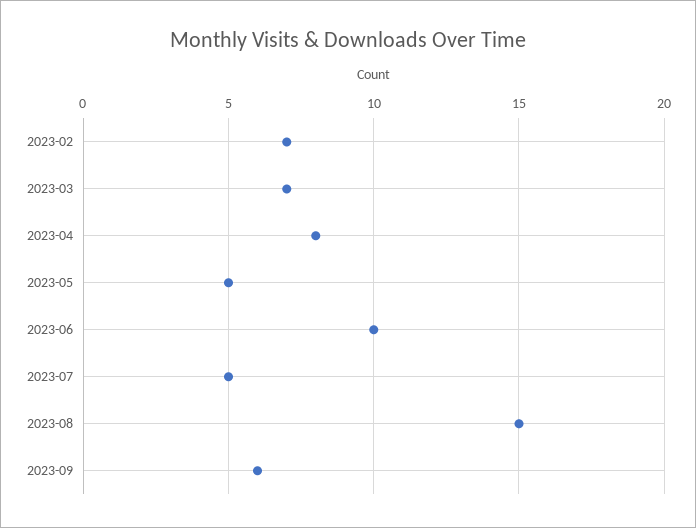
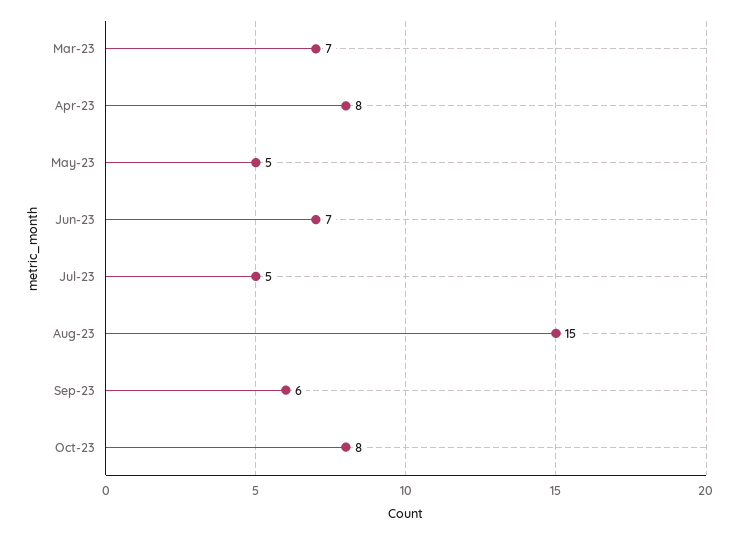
2023-02: 7 -> none
2023-06: 10 -> 7
Oct-23: none -> 8

